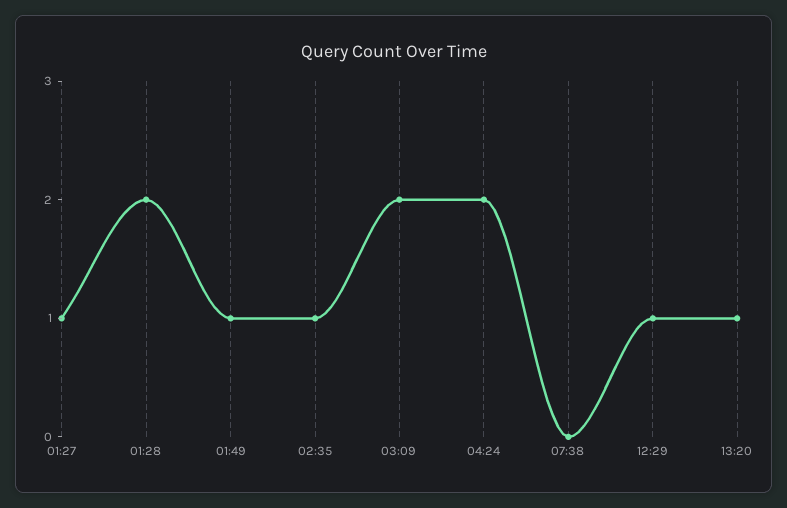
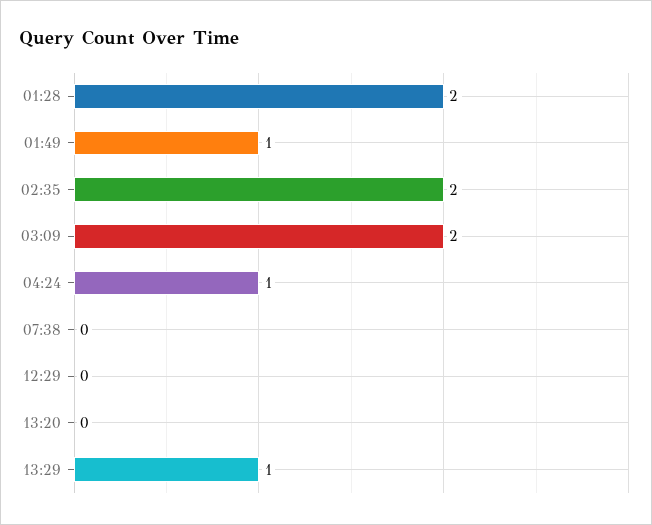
01:27: 1 -> none
02:35: 1 -> 2
04:24: 2 -> 1
12:29: 1 -> 0
13:20: 1 -> 0
13:29: none -> 1

